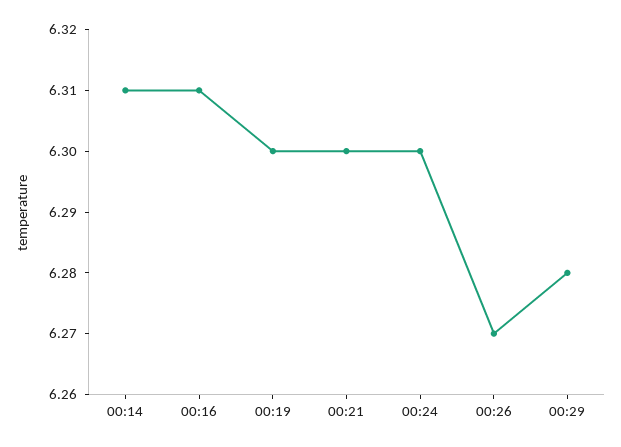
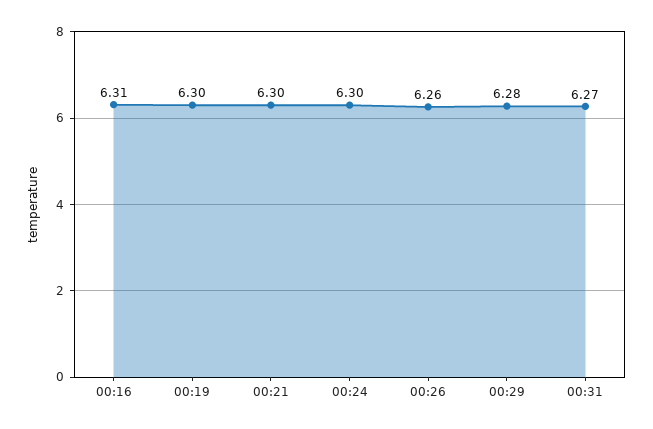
00:14: 6.31 -> none
00:26: 6.27 -> 6.26
00:31: none -> 6.27

